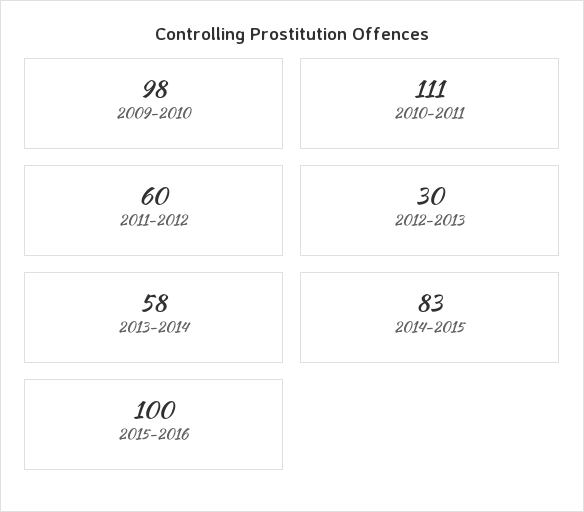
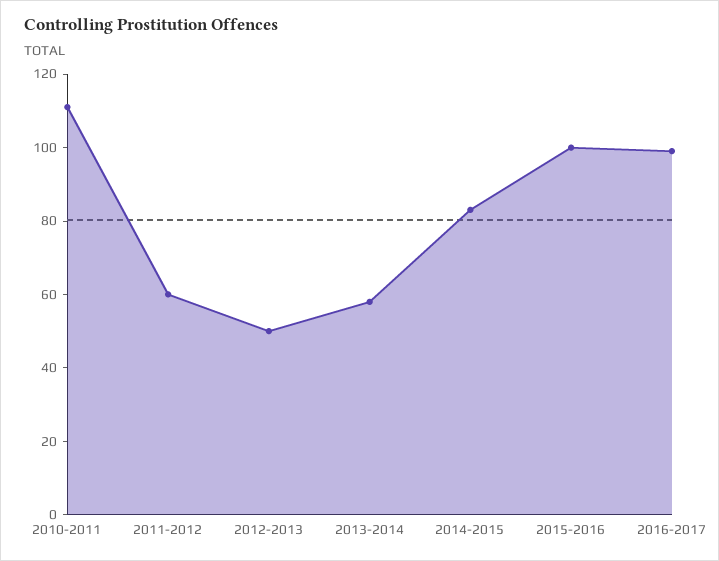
2009-2010: 98 -> none
2012-2013: 30 -> 50
2016-2017: none -> 100

